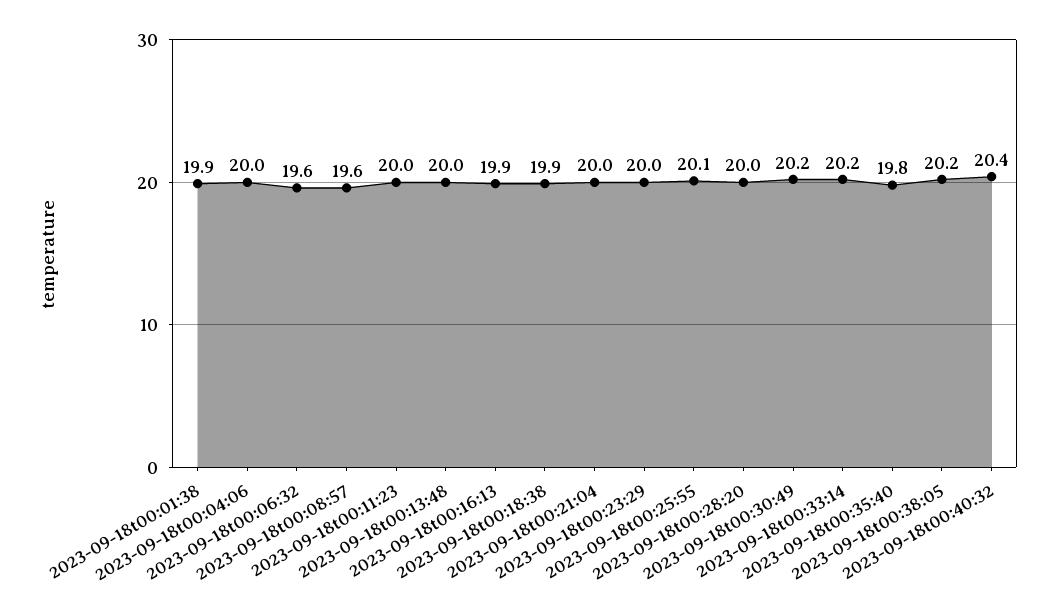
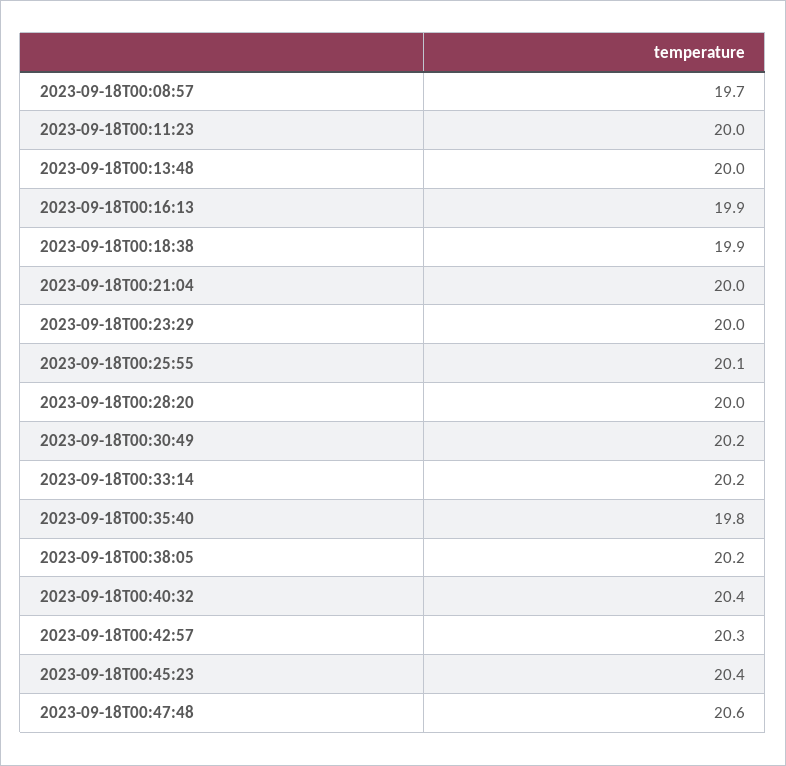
2023-09-18t00:01:38: 19.9 -> none
2023-09-18t00:04:06: 20 -> none
2023-09-18t00:06:32: 19.6 -> none
2023-09-18t00:08:57: 19.6 -> 19.7
2023-09-18T00:42:57: none -> 20.3
2023-09-18T00:45:23: none -> 20.4
2023-09-18T00:47:48: none -> 20.6

